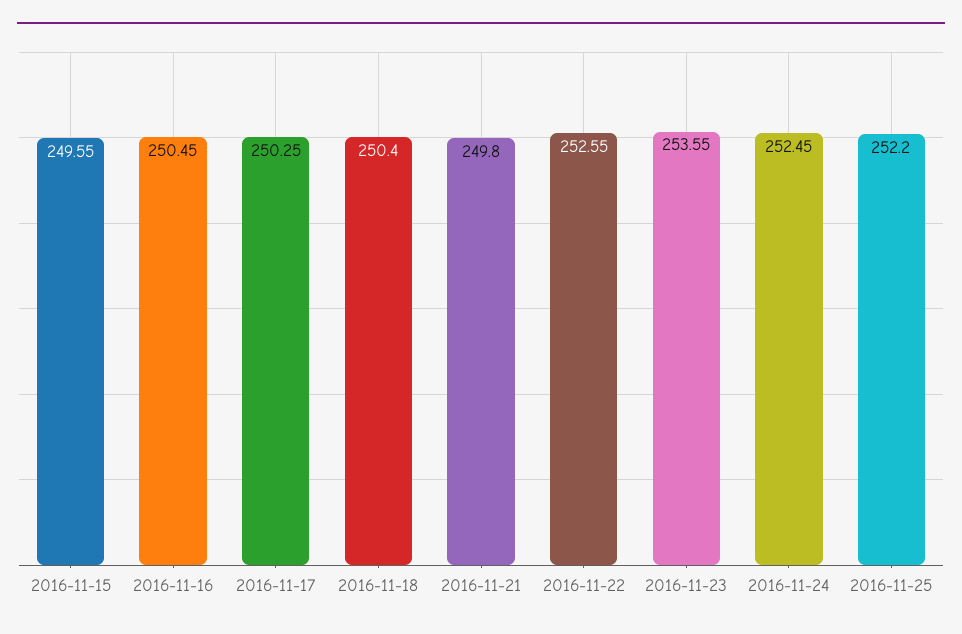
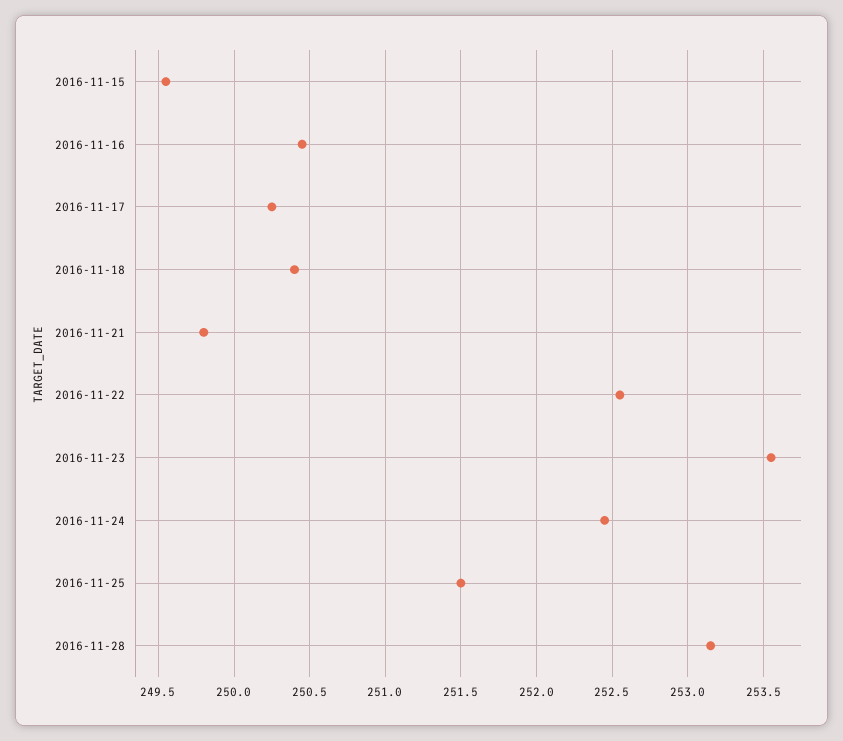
2016-11-25: 252.2 -> 251.5
2016-11-28: none -> 253.15

